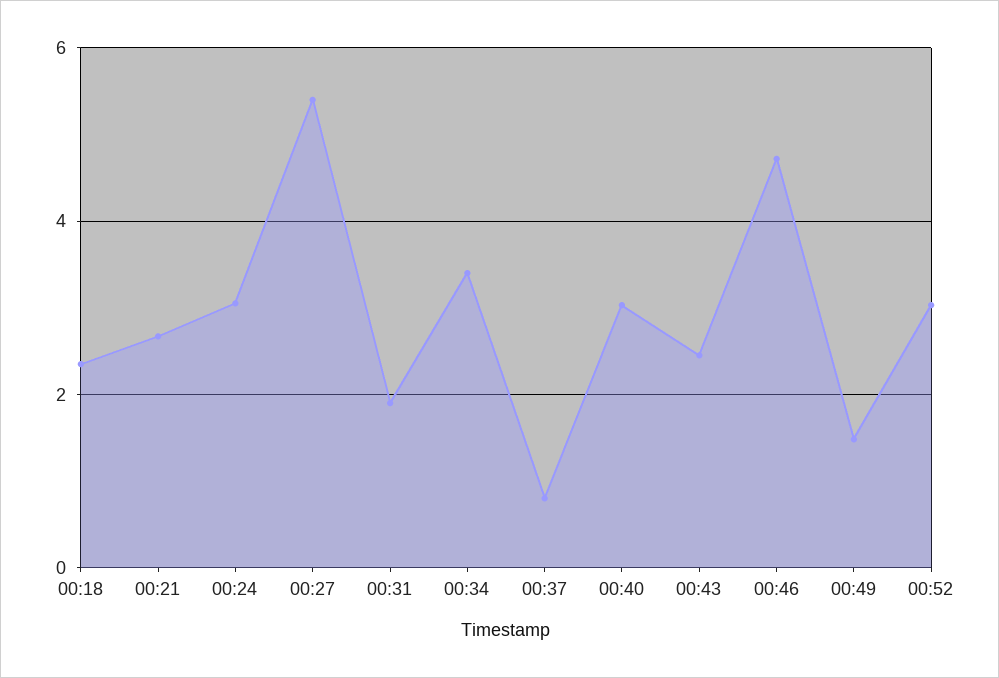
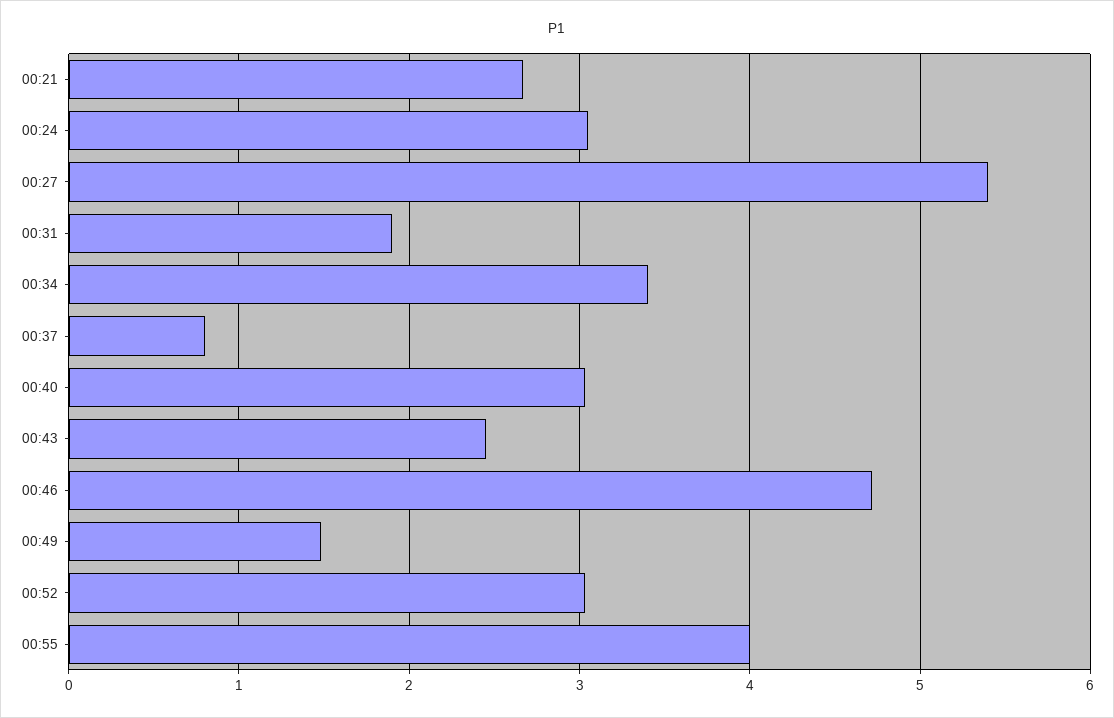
00:18: 2.4 -> none
00:55: none -> 4

